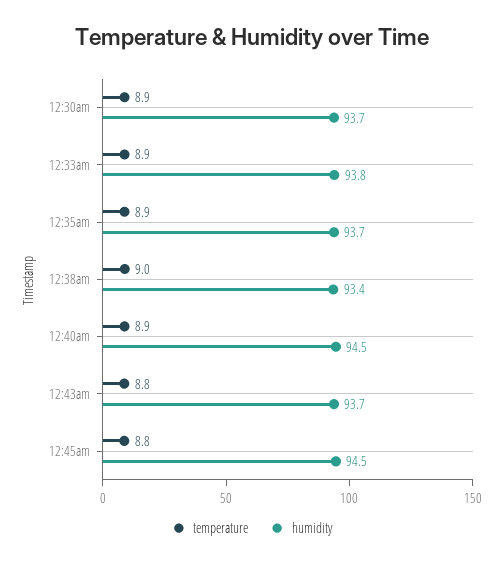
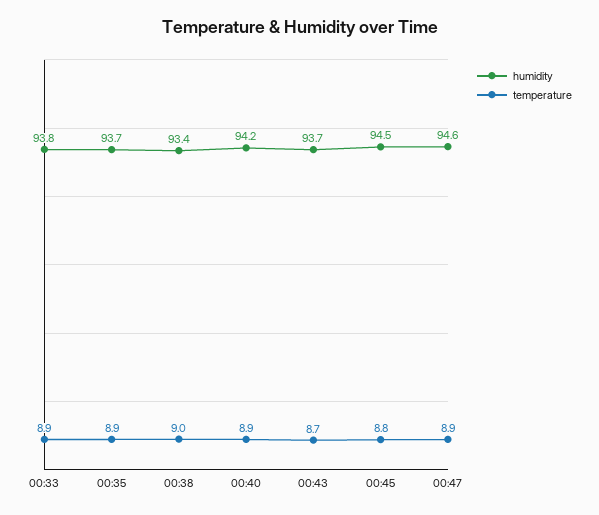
temperature, 12:30am: 8.9 -> none
humidity, 12:30am: 93.7 -> none
humidity, 12:40am: 94.5 -> 94.2
temperature, 12:43am: 8.8 -> 8.7
humidity, 00:47: none -> 94.6
temperature, 00:47: none -> 8.9

